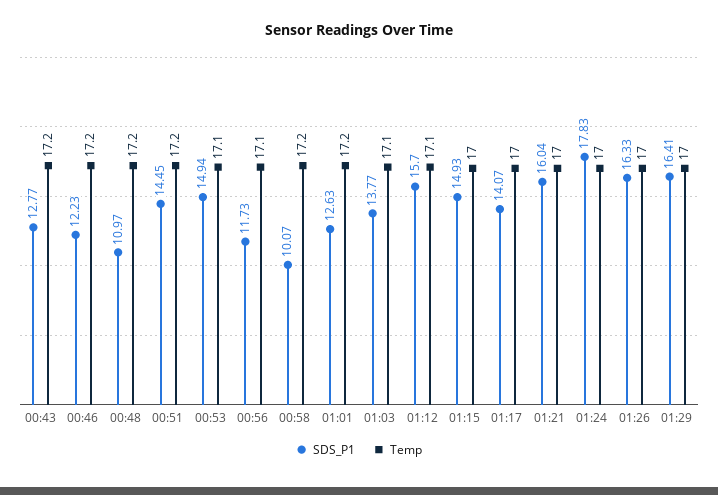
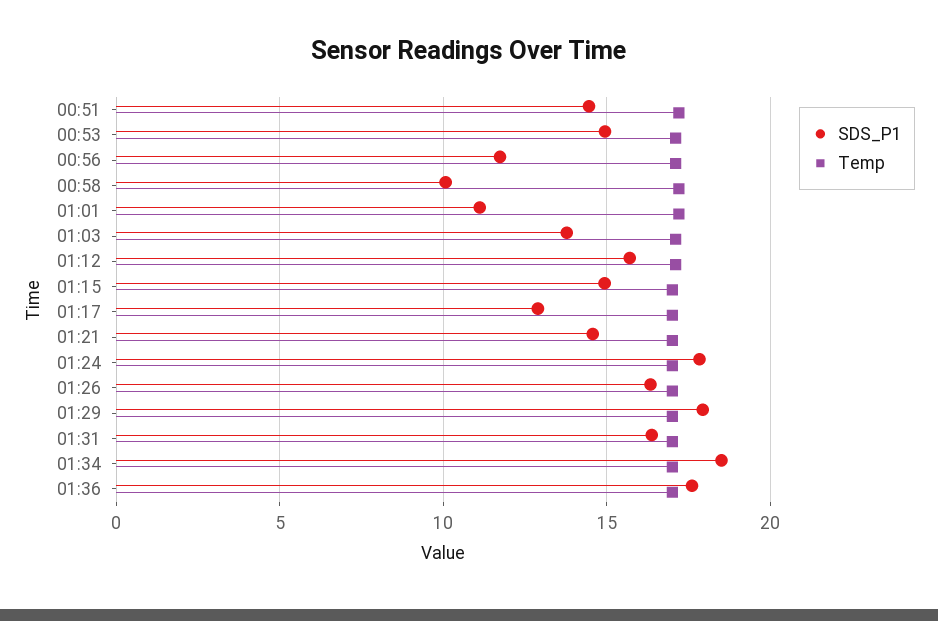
SDS_P1, 00:43: 12.77 -> none
Temp, 00:43: 17.2 -> none
SDS_P1, 00:46: 12.23 -> none
Temp, 00:46: 17.2 -> none
SDS_P1, 00:48: 10.97 -> none
Temp, 00:48: 17.2 -> none
SDS_P1, 01:01: 12.63 -> 11
SDS_P1, 01:17: 14.07 -> 13
SDS_P1, 01:21: 16.04 -> 14.5
SDS_P1, 01:29: 16.41 -> 18
SDS_P1, 01:31: none -> 16.5
Temp, 01:31: none -> 17
SDS_P1, 01:34: none -> 18.5
Temp, 01:34: none -> 17
SDS_P1, 01:36: none -> 17.5
Temp, 01:36: none -> 17

